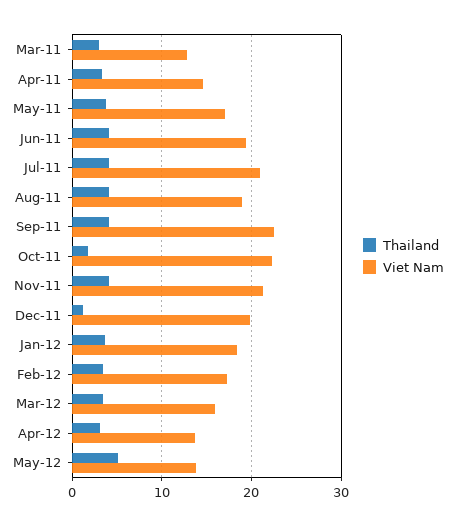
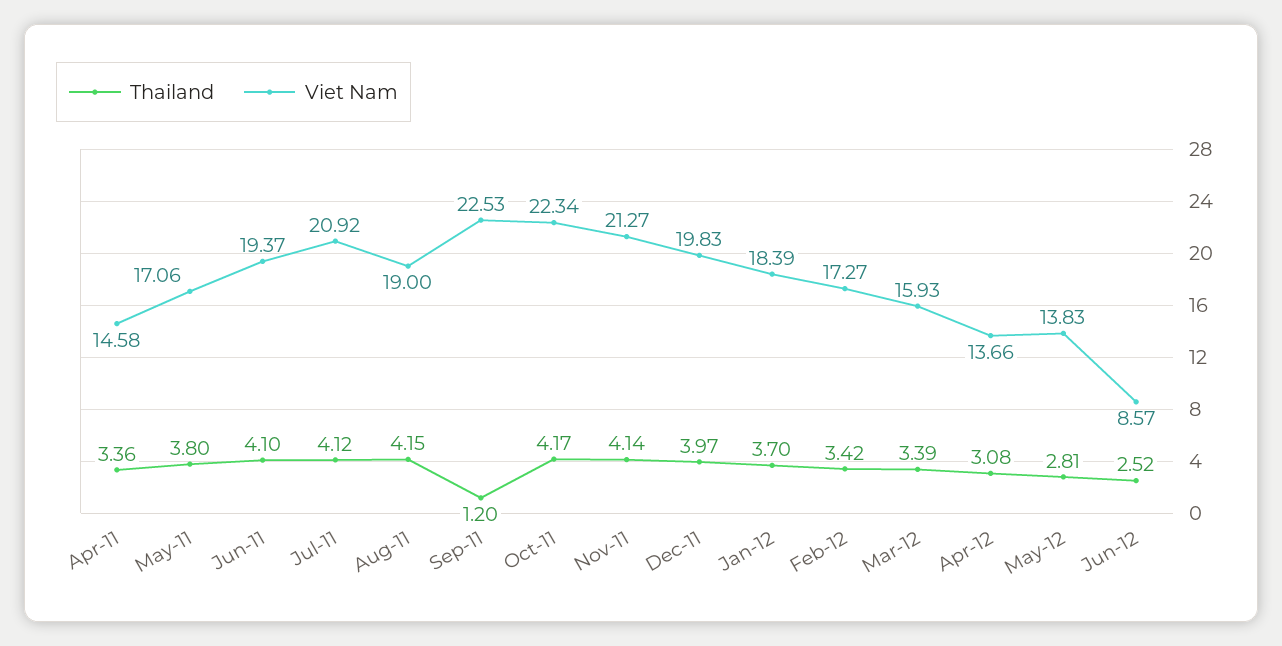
Thailand, Mar-11: 3 -> none
Viet Nam, Mar-11: 13 -> none
Thailand, Sep-11: 4 -> 1.2
Thailand, Oct-11: 2 -> 4.17
Thailand, Dec-11: 1 -> 3.97
Thailand, May-12: 5 -> 2.81
Thailand, Jun-12: none -> 2.52
Viet Nam, Jun-12: none -> 8.57

